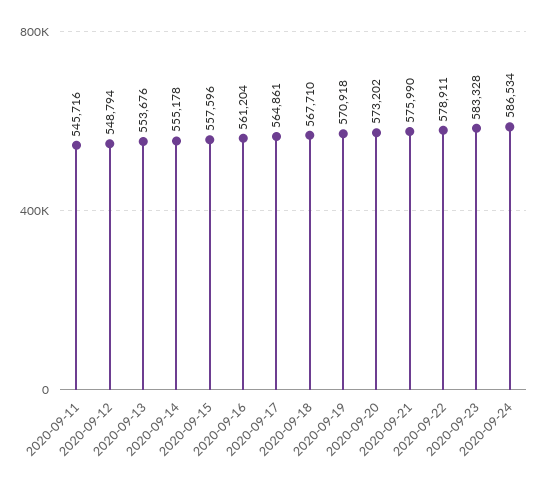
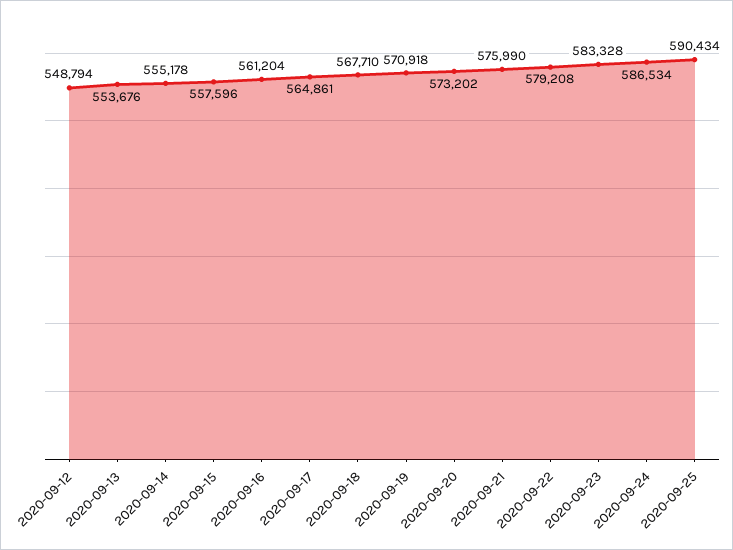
2020-09-11: 545716 -> none
2020-09-22: 578911 -> 579208
2020-09-25: none -> 590434

